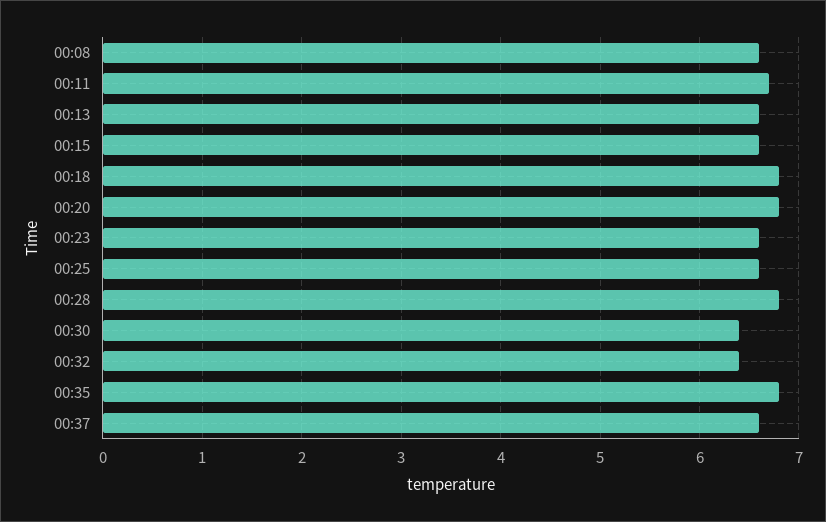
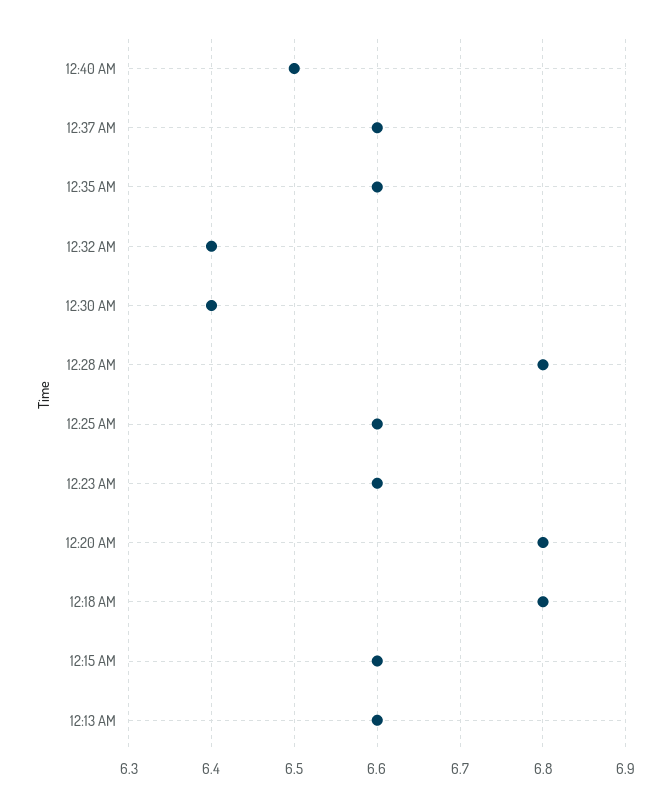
00:08: 6.6 -> none
00:11: 6.7 -> none
00:35: 6.8 -> 6.6
12:40 AM: none -> 6.5

